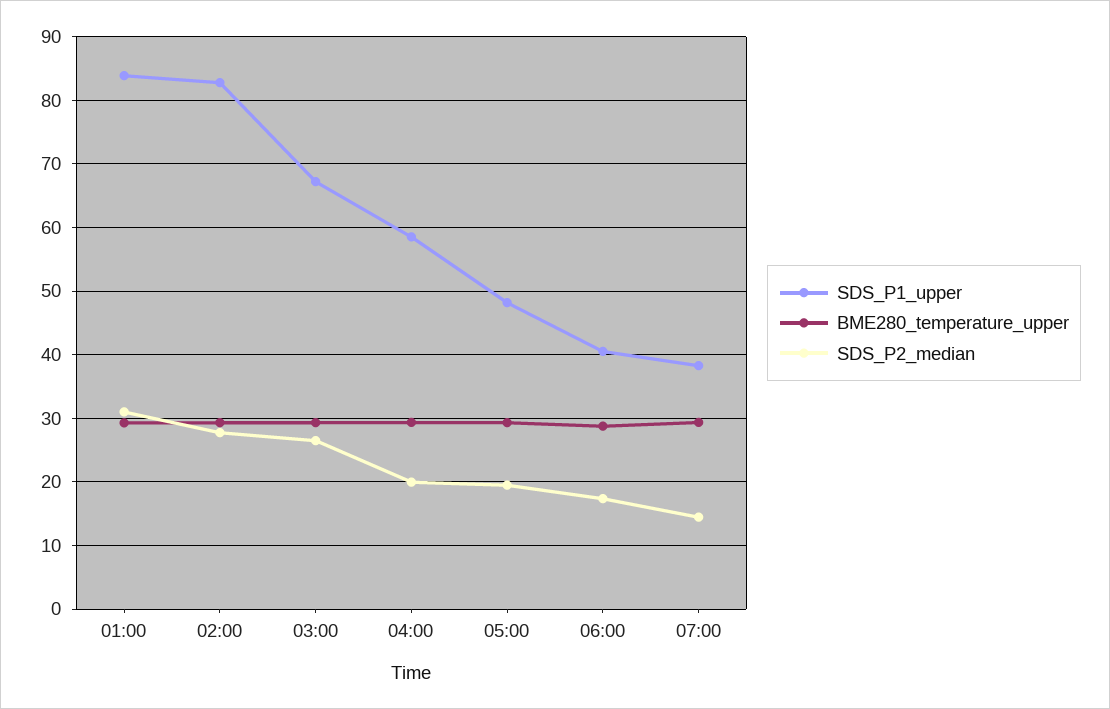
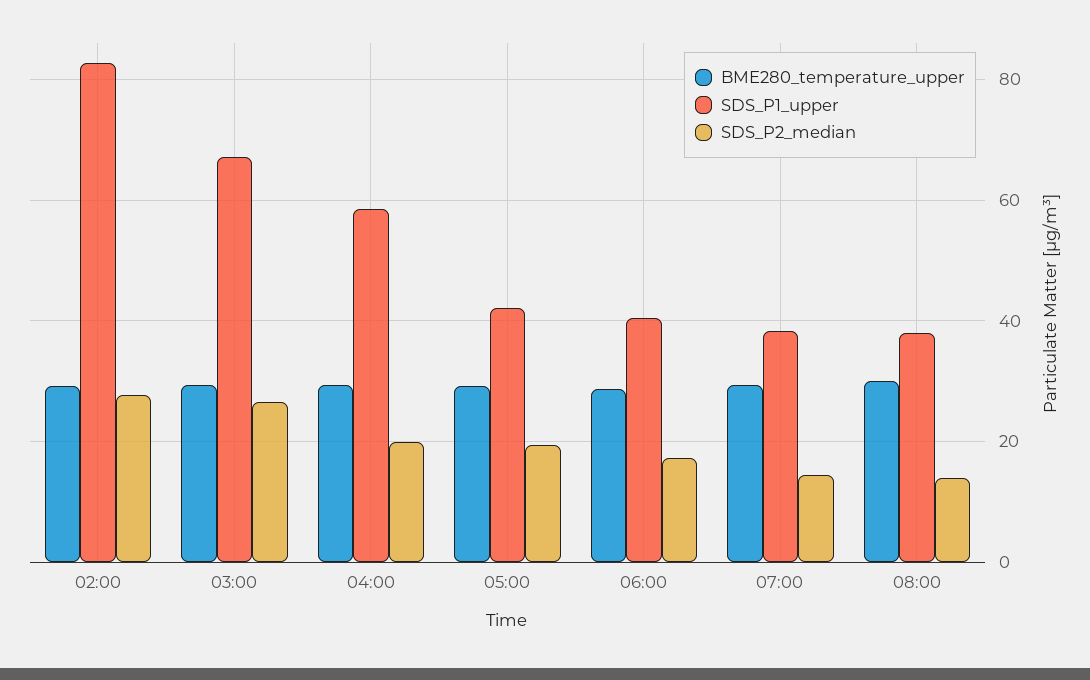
SDS_P1_upper, 01:00: 84 -> none
BME280_temperature_upper, 01:00: 29 -> none
SDS_P2_median, 01:00: 31 -> none
SDS_P1_upper, 05:00: 48 -> 42
BME280_temperature_upper, 08:00: none -> 30
SDS_P1_upper, 08:00: none -> 38
SDS_P2_median, 08:00: none -> 14

